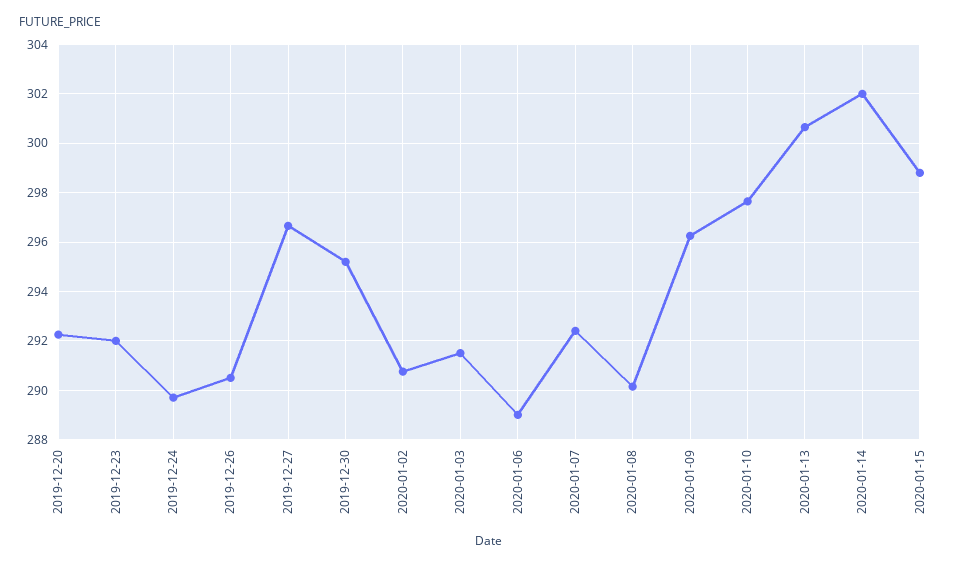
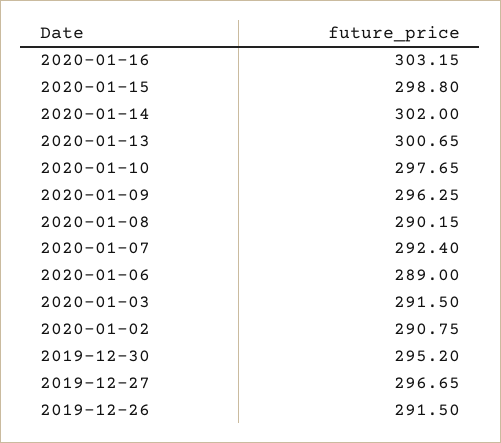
2019-12-20: 292.25 -> none
2019-12-23: 292 -> none
2019-12-24: 289.75 -> none
2019-12-26: 290.5 -> 291.5
2020-01-16: none -> 303.15

